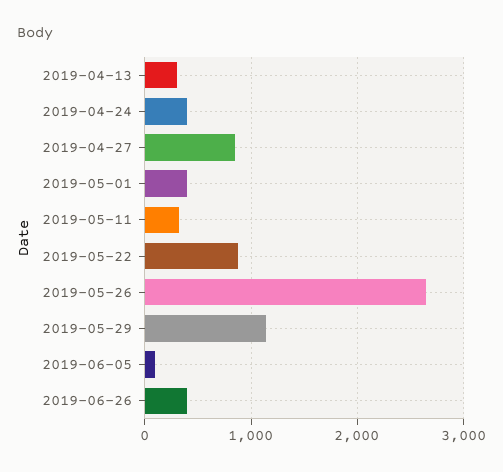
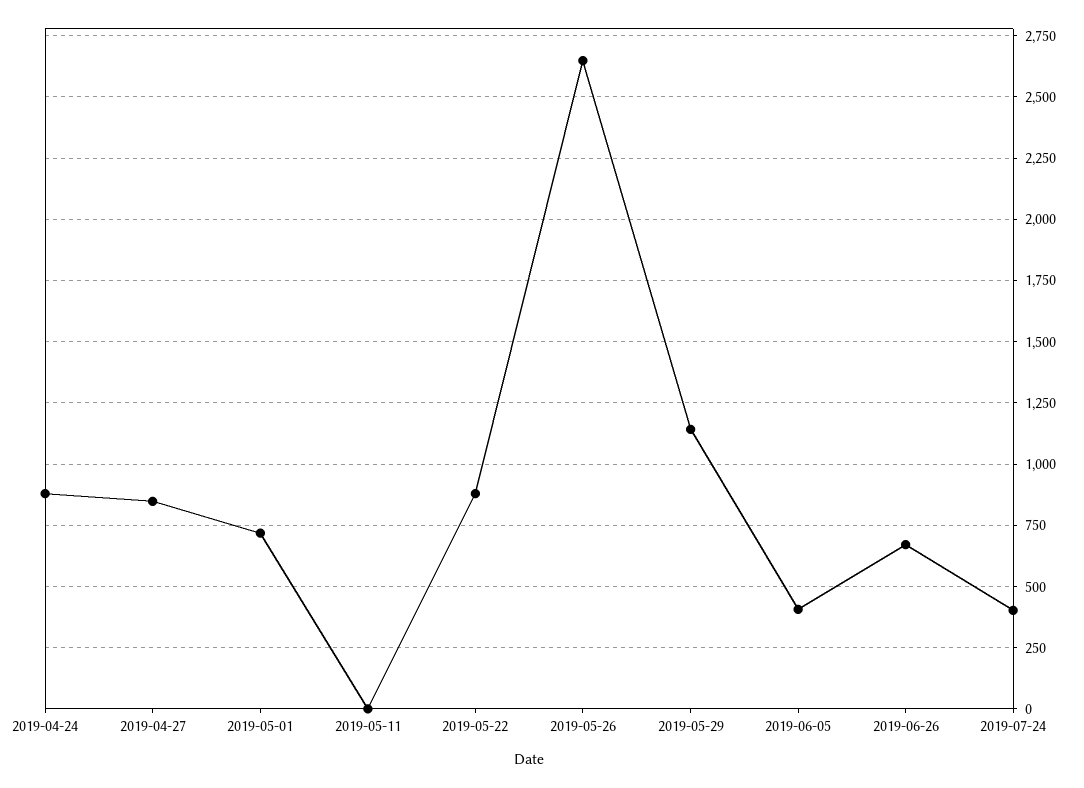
2019-04-13: 300 -> none
2019-04-24: 400 -> 875
2019-05-01: 400 -> 725
2019-05-11: 300 -> 0
2019-06-05: 100 -> 400
2019-06-26: 400 -> 675
2019-07-24: none -> 400

